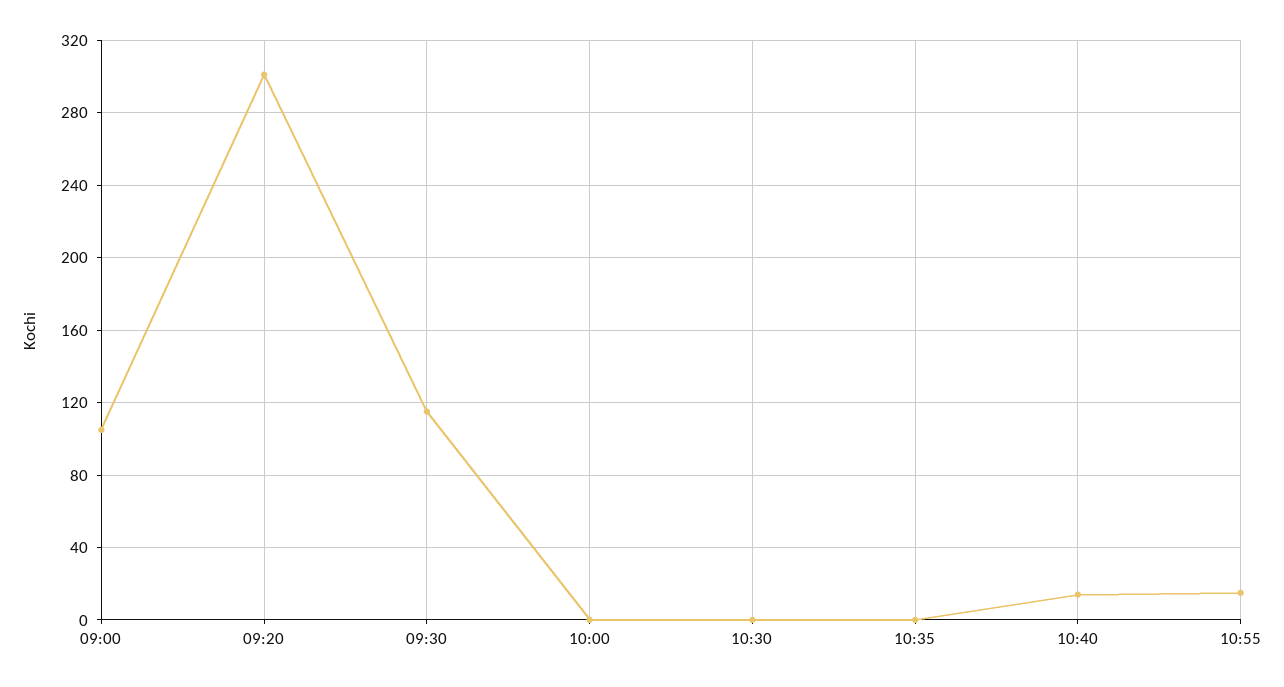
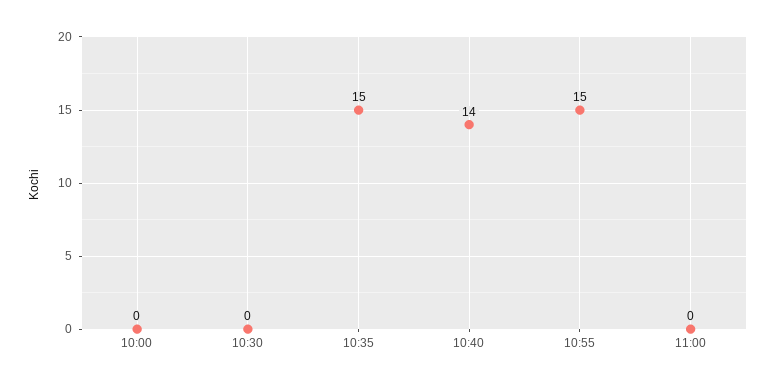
09:00: 105 -> none
09:20: 300 -> none
09:30: 115 -> none
10:35: 0 -> 15
11:00: none -> 0

